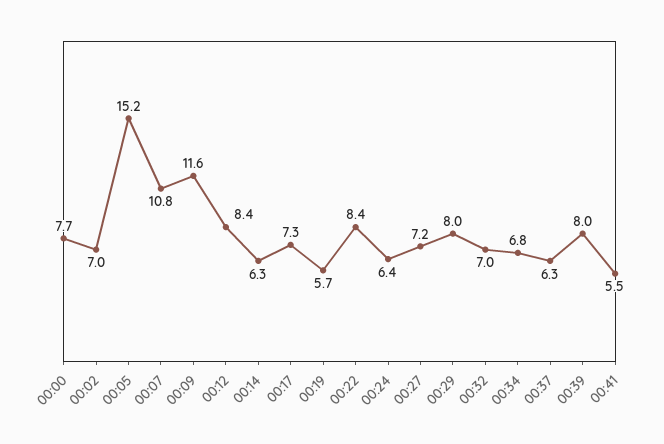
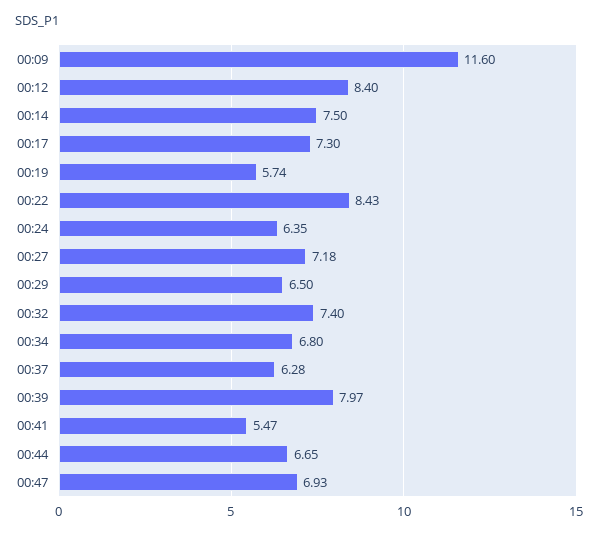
00:00: 7.7 -> none
00:02: 7 -> none
00:05: 15.2 -> none
00:07: 10.8 -> none
00:14: 6.3 -> 7.5
00:29: 8 -> 6.5
00:32: 7 -> 7.4
00:44: none -> 6.65
00:47: none -> 6.93

